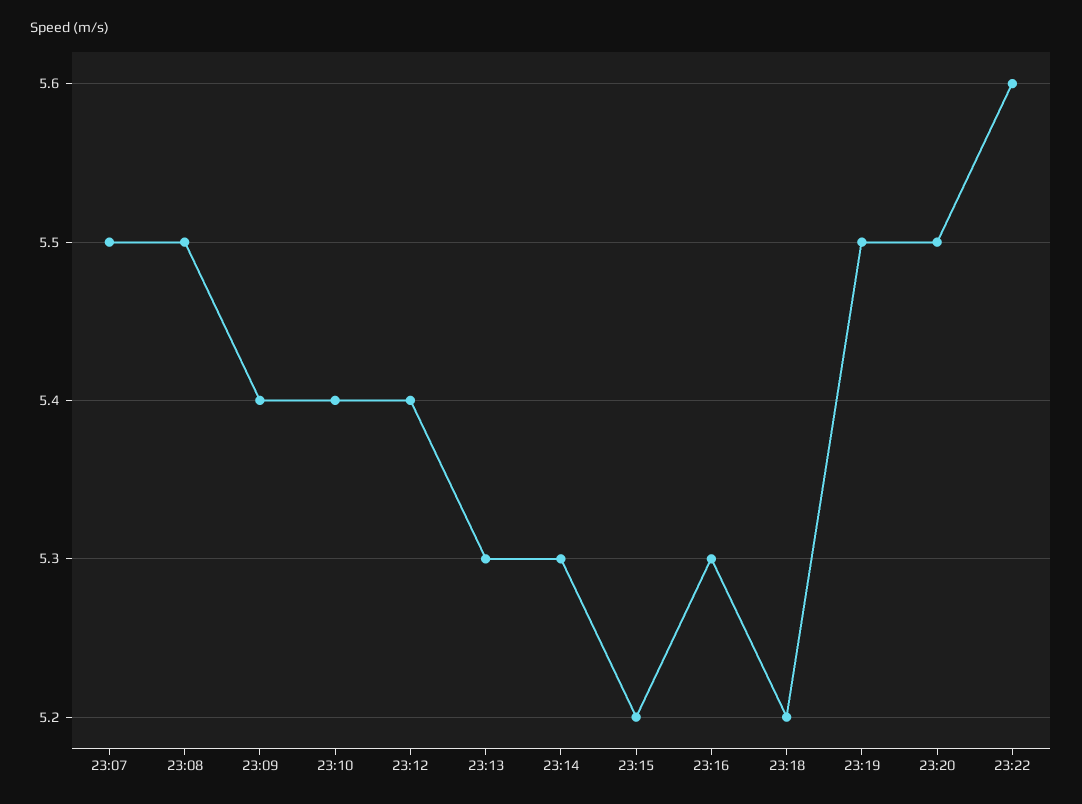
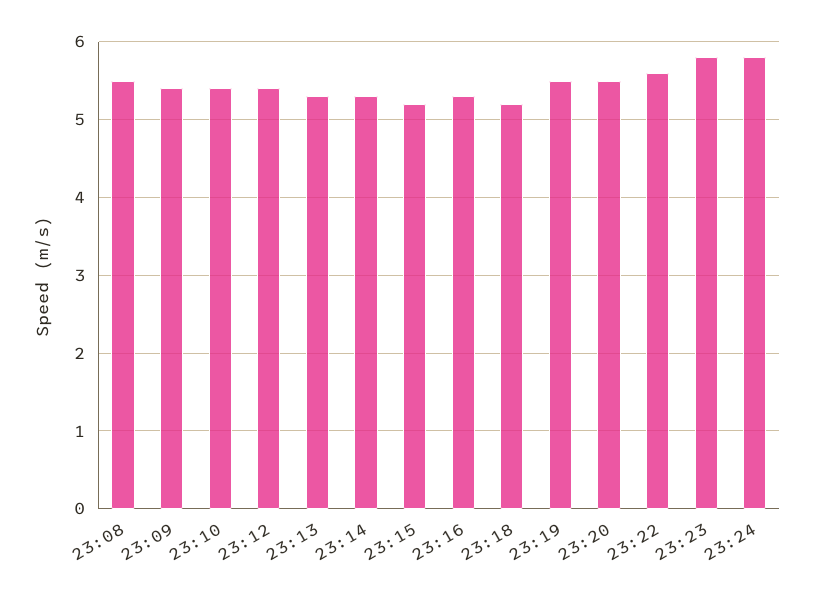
23:07: 5.5 -> none
23:23: none -> 5.8
23:24: none -> 5.8

